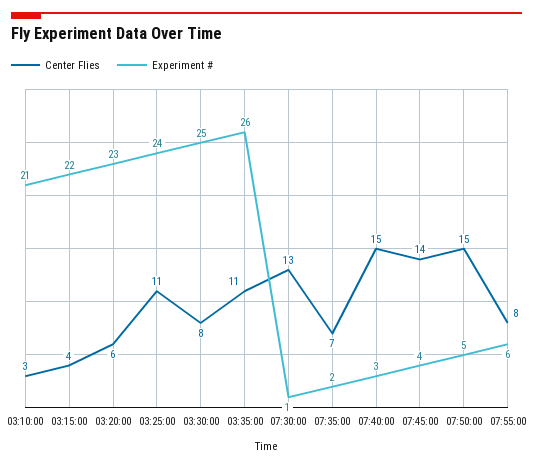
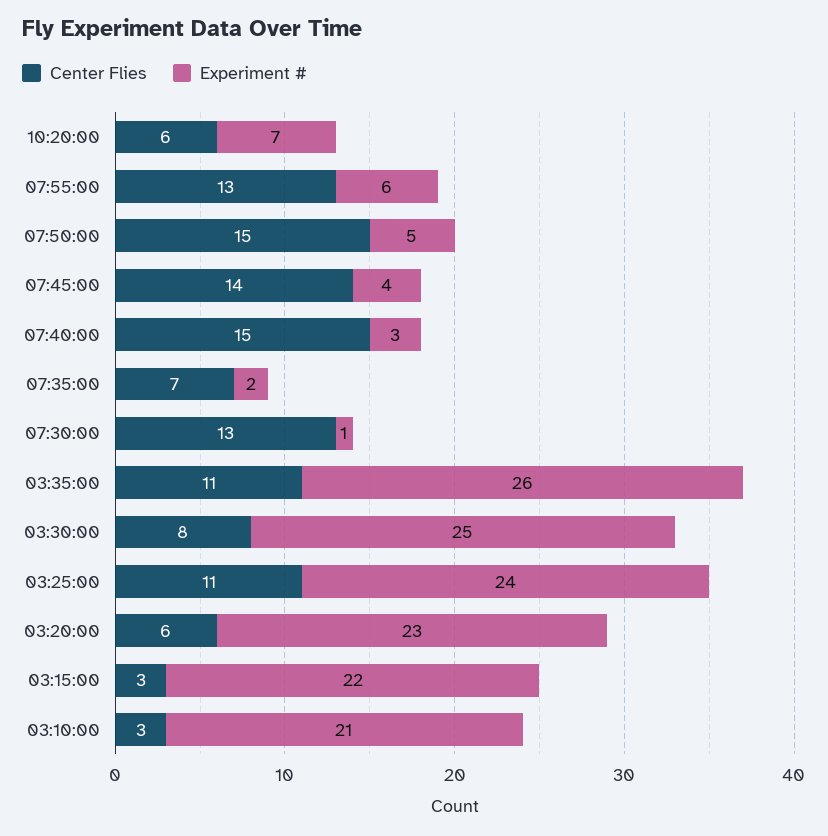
Center Flies, 03:15:00: 4 -> 3
Center Flies, 07:55:00: 8 -> 13
Center Flies, 10:20:00: none -> 6
Experiment #, 10:20:00: none -> 7

